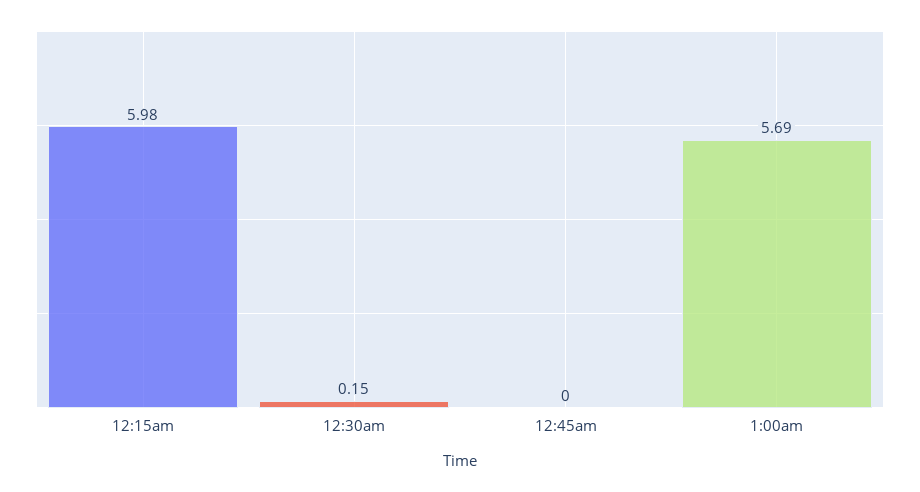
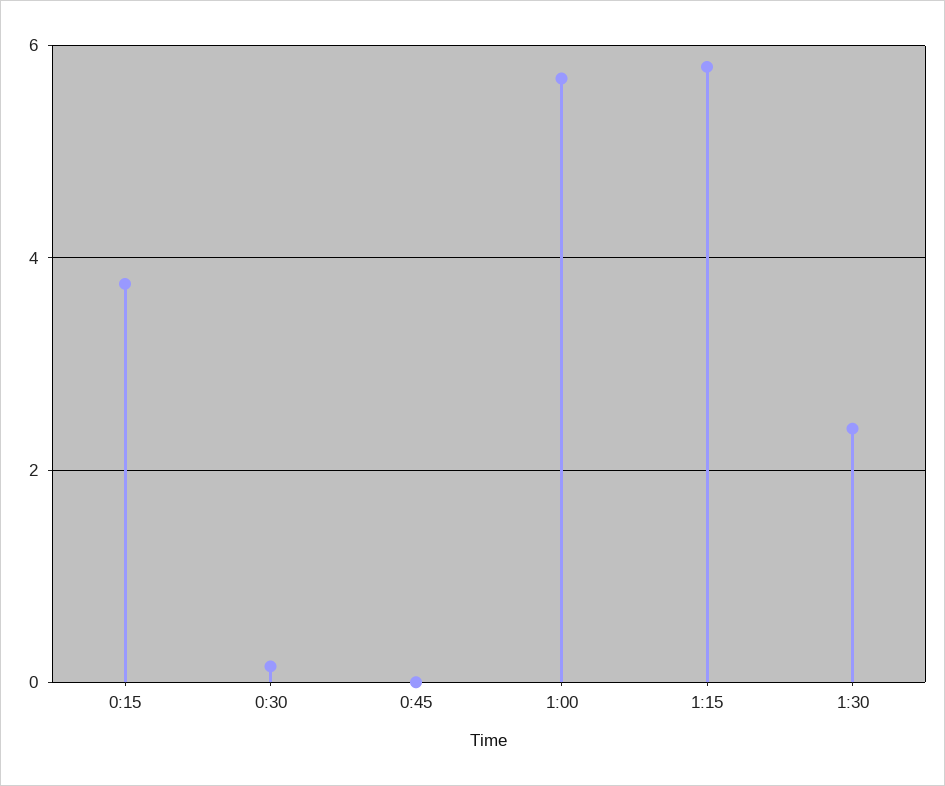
12:15am: 5.98 -> 3.8
1:15: none -> 5.8
1:30: none -> 2.4

